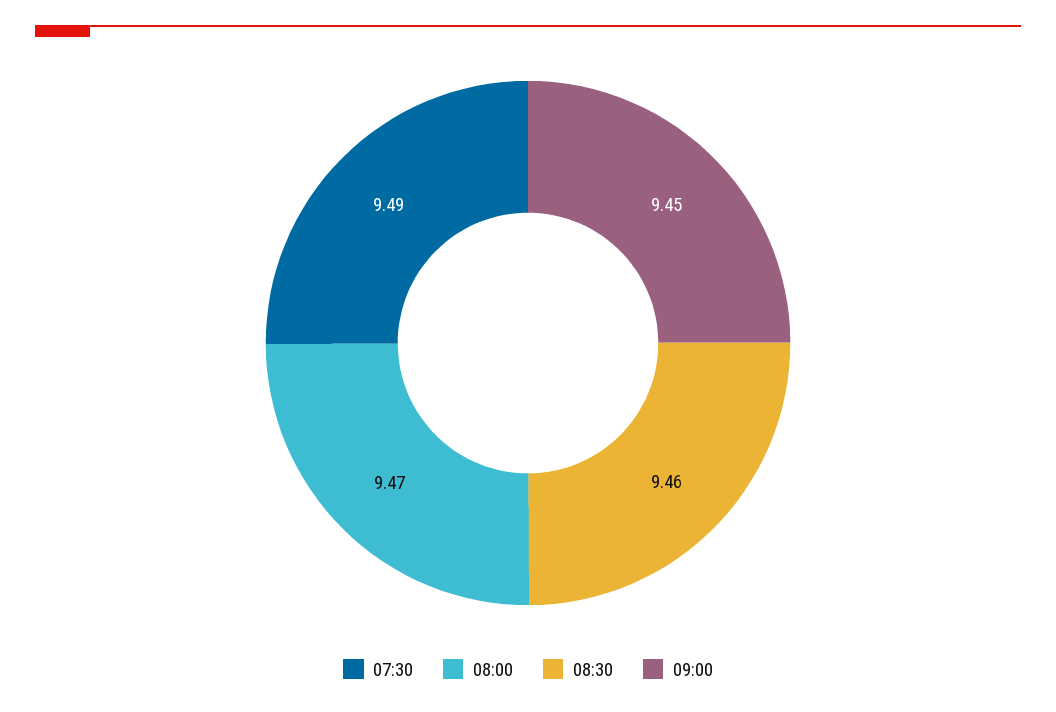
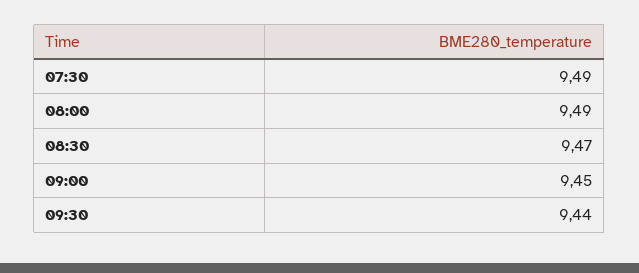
08:00: 9.47 -> 9.49
08:30: 9.46 -> 9.47
09:30: none -> 9.44

